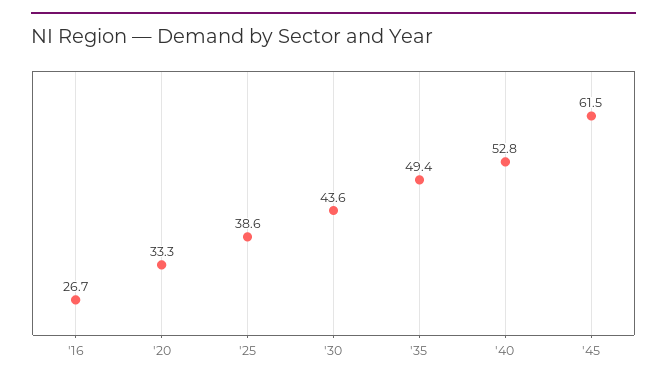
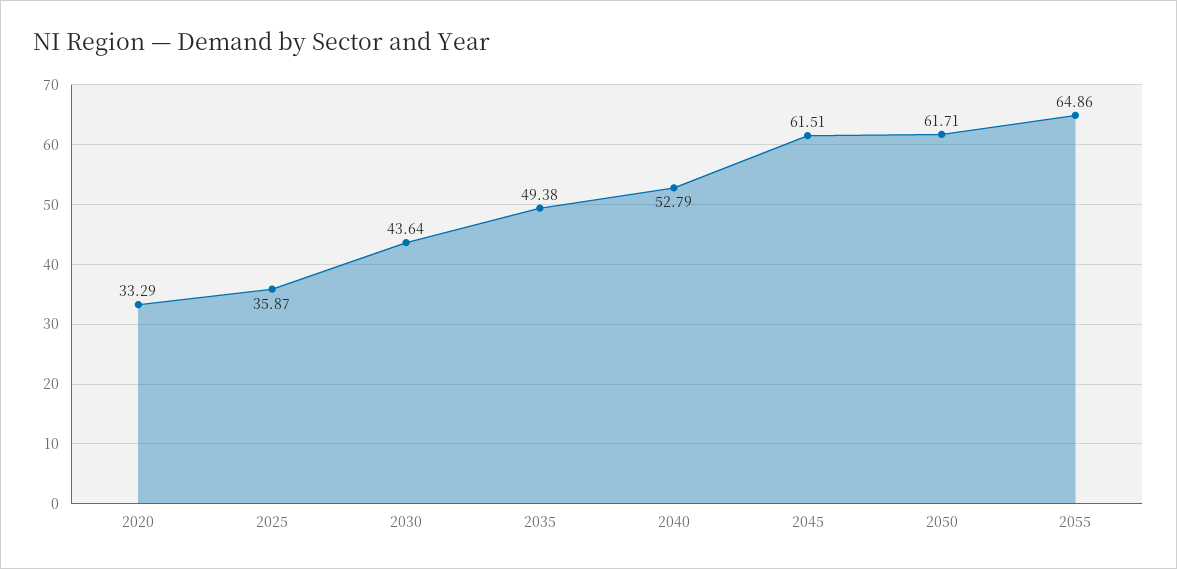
'16: 26.7 -> none
'25: 38.6 -> 35.87
2050: none -> 61.71
2055: none -> 64.86

